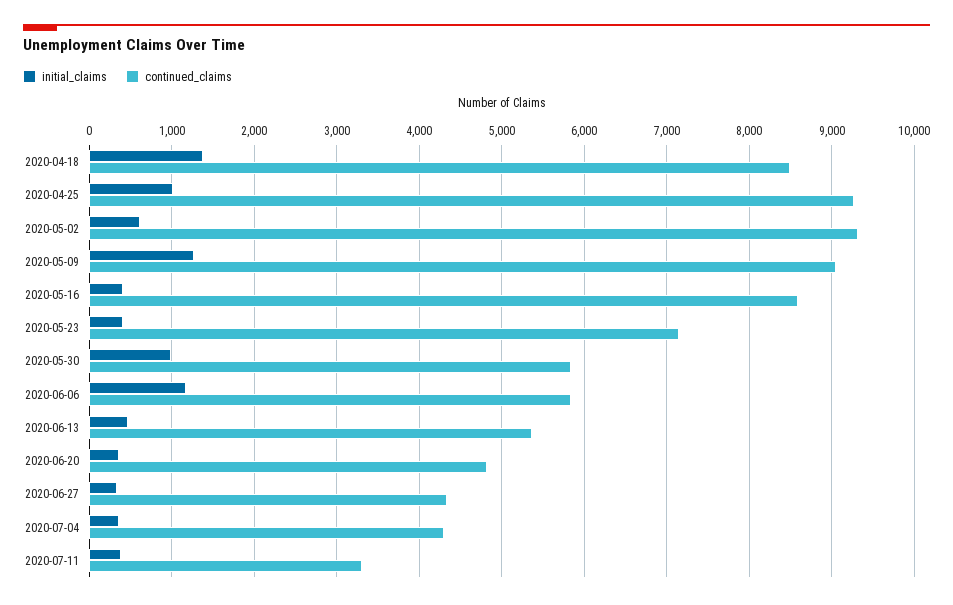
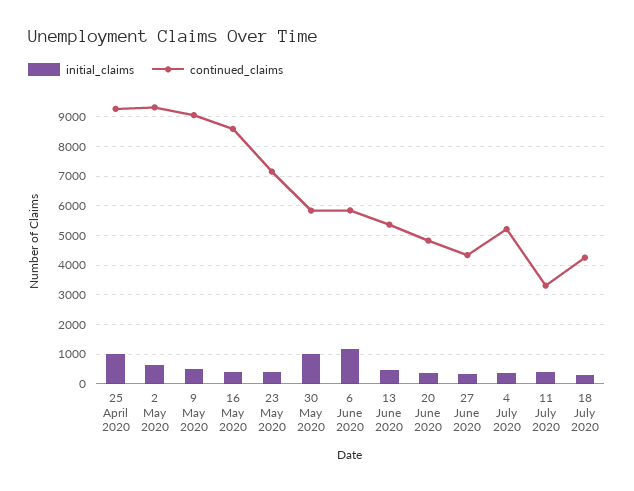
initial_claims, 2020-04-18: 1400 -> none
continued_claims, 2020-04-18: 8500 -> none
initial_claims, 2020-05-09: 1300 -> 500
continued_claims, 2020-07-04: 4300 -> 5250
initial_claims, 18 July 2020: none -> 250
continued_claims, 18 July 2020: none -> 4250

